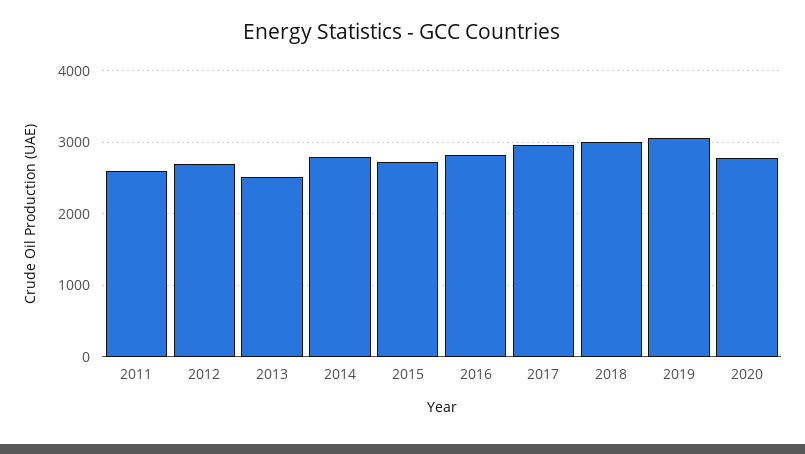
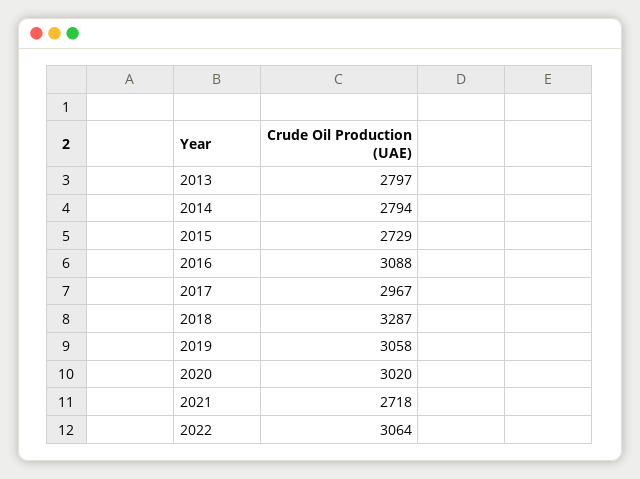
2011: 2600 -> none
2012: 2700 -> none
2013: 2500 -> 2797
2016: 2800 -> 3088
2018: 3000 -> 3287
2020: 2800 -> 3020
2021: none -> 2718
2022: none -> 3064

